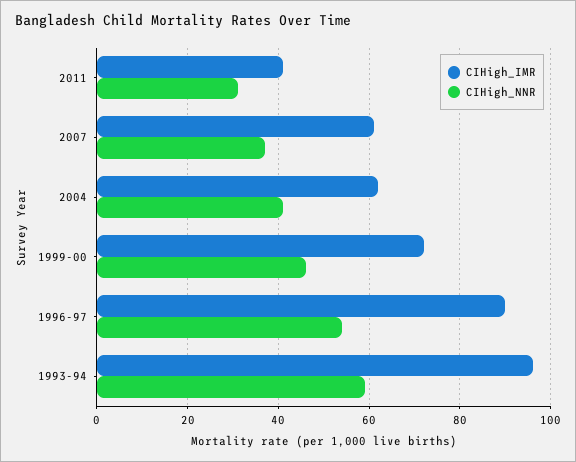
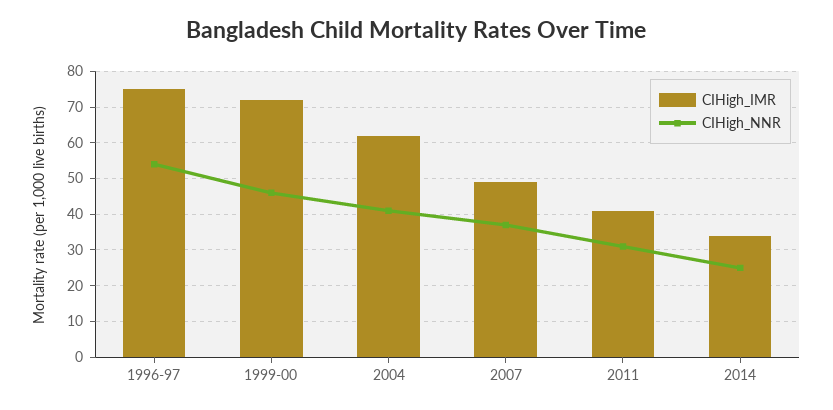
CIHigh_IMR, 2007: 60 -> 50
CIHigh_IMR, 1996-97: 90 -> 75
CIHigh_IMR, 1993-94: 95 -> none
CIHigh_NNR, 1993-94: 60 -> none
CIHigh_IMR, 2014: none -> 35
CIHigh_NNR, 2014: none -> 25

